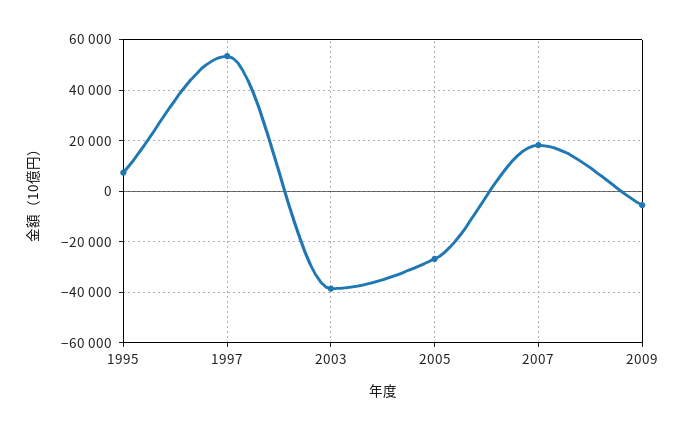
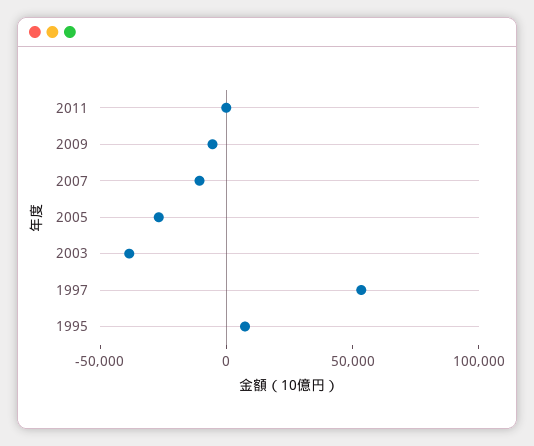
2007: 17500 -> -10000
2011: none -> 0

